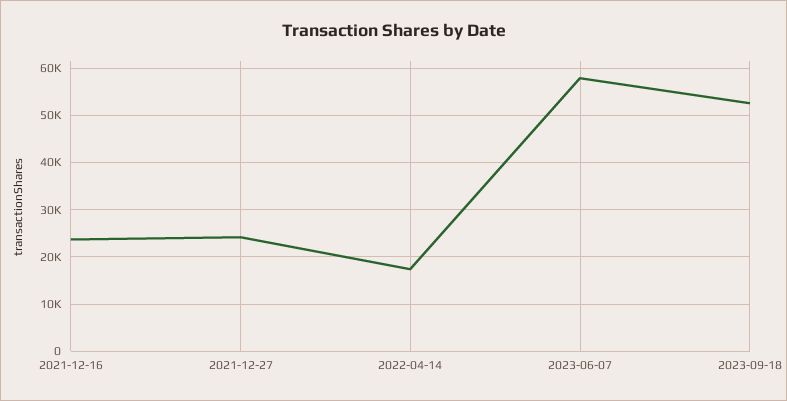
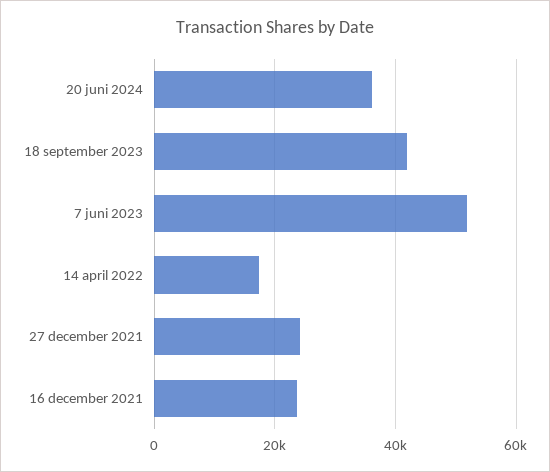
2023-06-07: 58000 -> 52000
2023-09-18: 52000 -> 42000
20 juni 2024: none -> 36000

